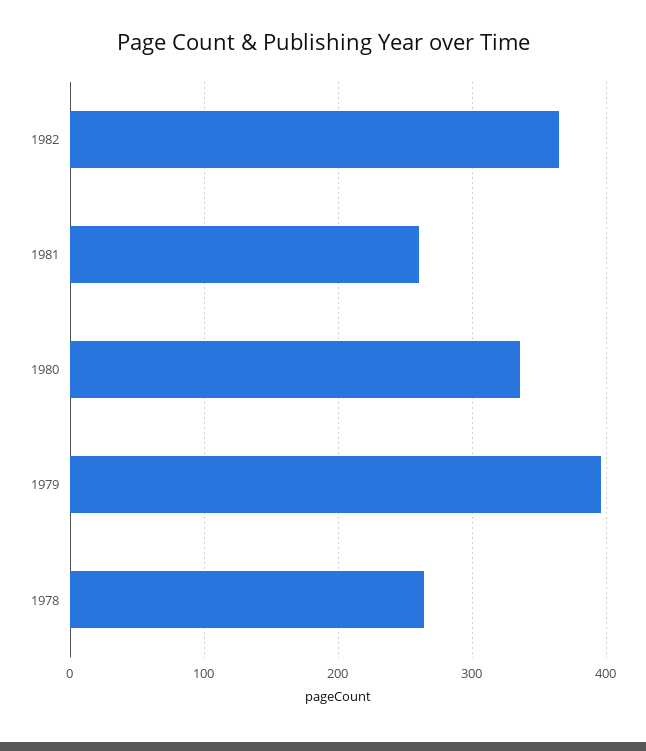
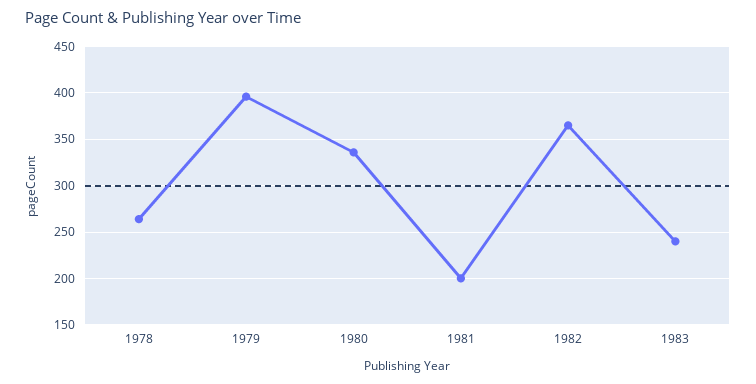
1981: 260 -> 200
1983: none -> 240

